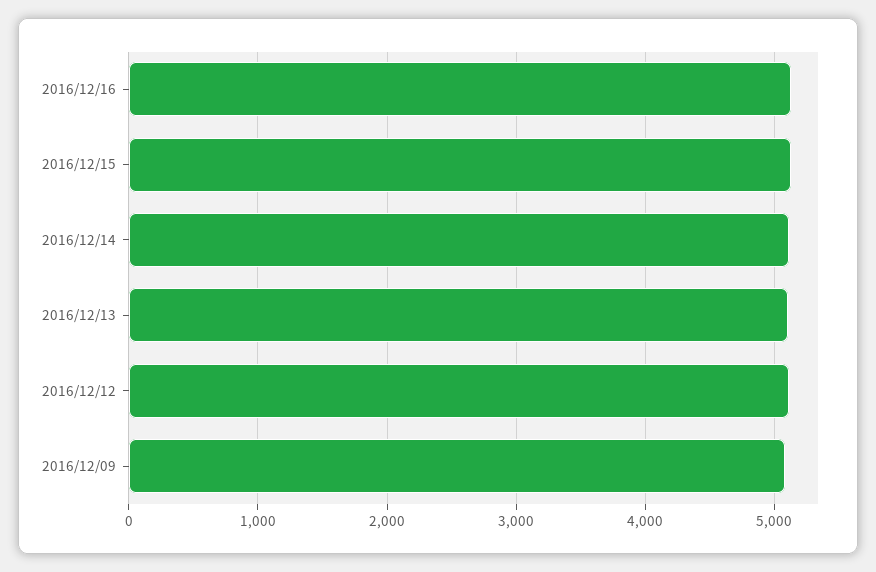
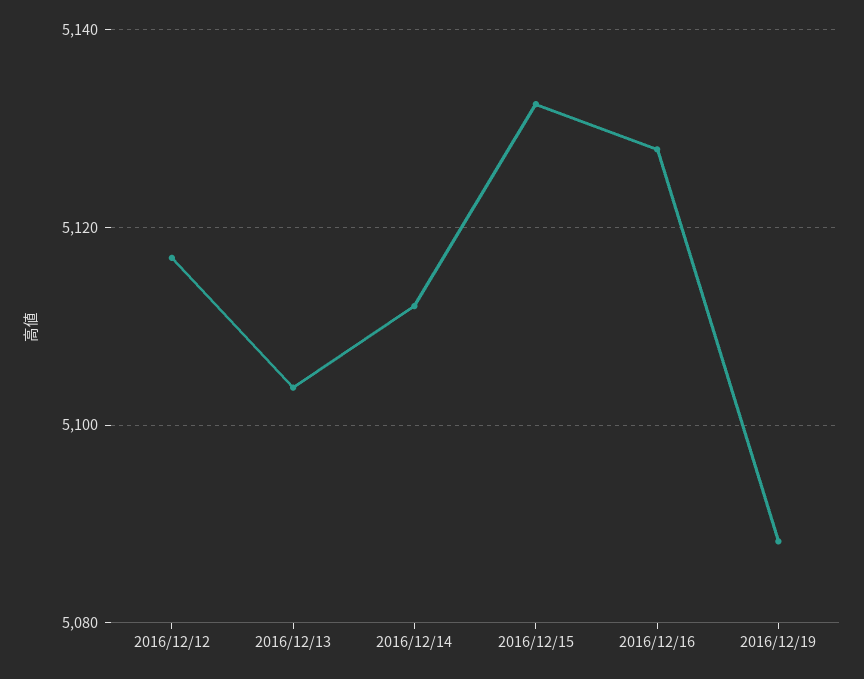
2016/12/09: 5100 -> none
2016/12/19: none -> 5088

